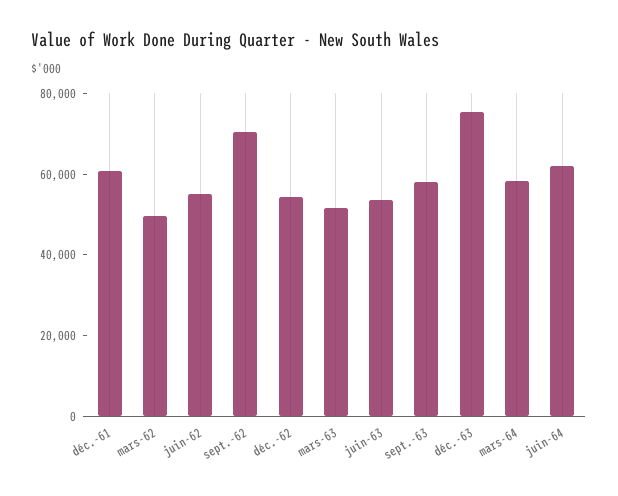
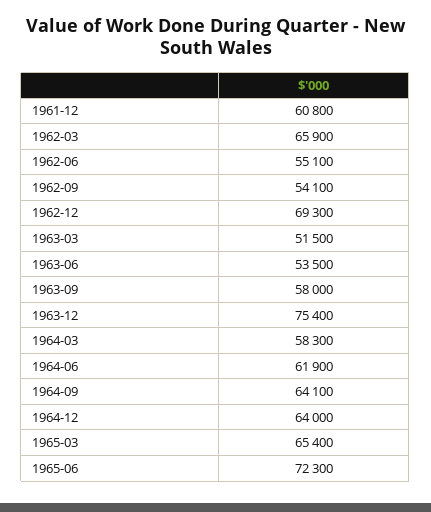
mars-62: 50000 -> 65900
sept.-62: 70000 -> 54100
déc.-62: 55000 -> 69300
1964-09: none -> 64100
1964-12: none -> 64000
1965-03: none -> 65400
1965-06: none -> 72300

